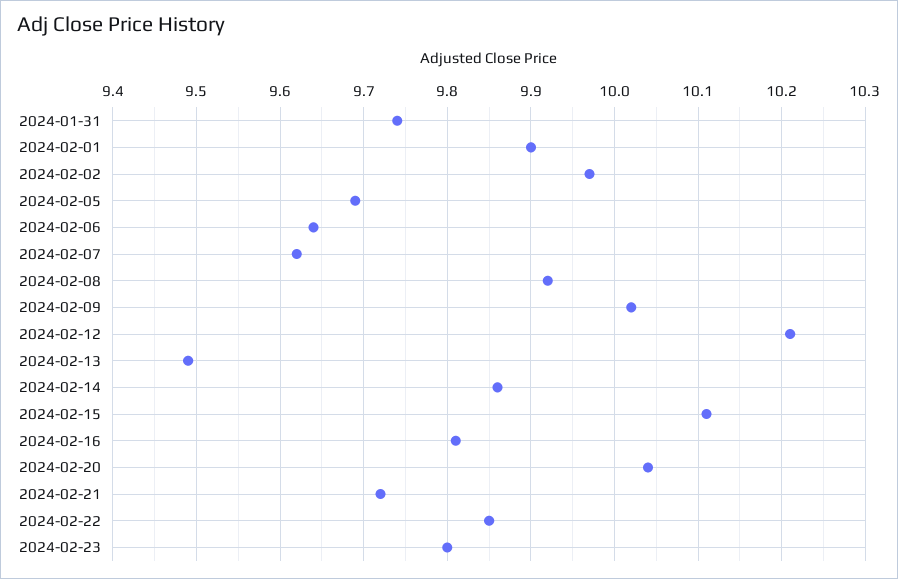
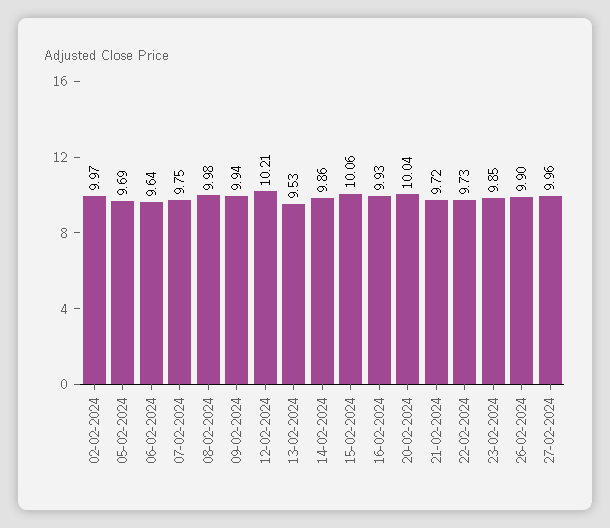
2024-01-31: 9.74 -> none
2024-02-01: 9.9 -> none
2024-02-07: 9.62 -> 9.75
2024-02-08: 9.92 -> 9.98
2024-02-09: 10.02 -> 9.94
2024-02-13: 9.49 -> 9.53
2024-02-15: 10.11 -> 10.06
2024-02-16: 9.81 -> 9.93
2024-02-22: 9.85 -> 9.73
2024-02-23: 9.8 -> 9.85
26-02-2024: none -> 9.9
27-02-2024: none -> 9.96

